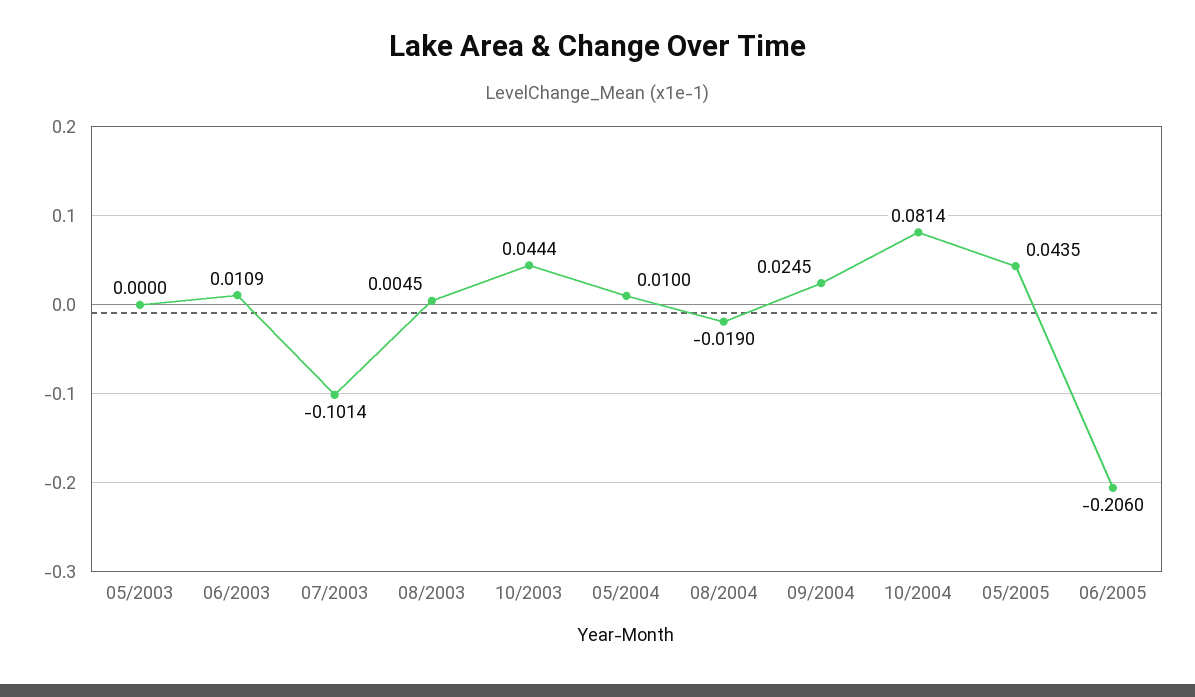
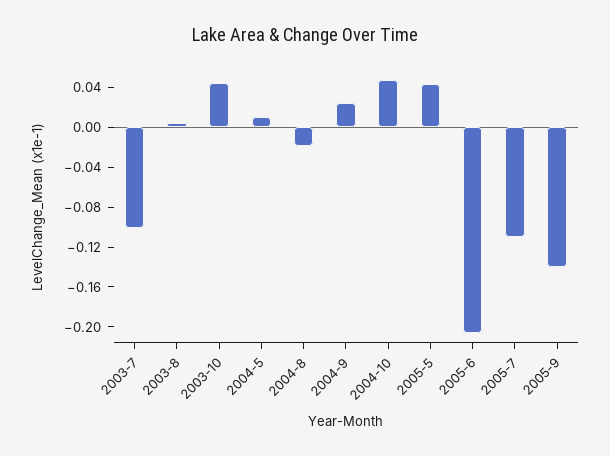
05/2003: 0 -> none
06/2003: 0.0109 -> none
10/2004: 0.0814 -> 0.05
2005-7: none -> -0.11
2005-9: none -> -0.14

